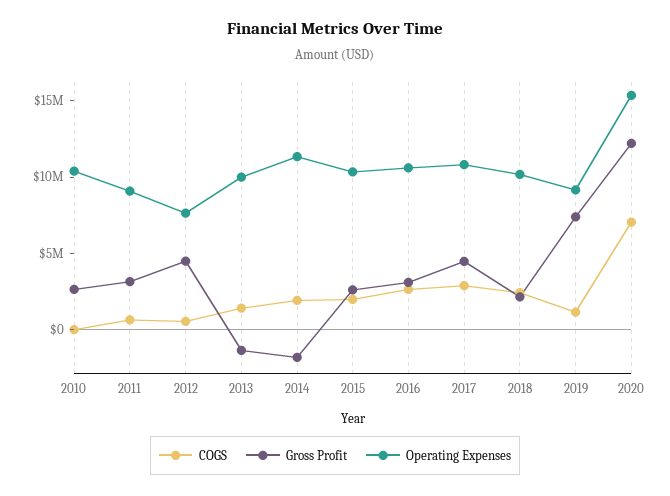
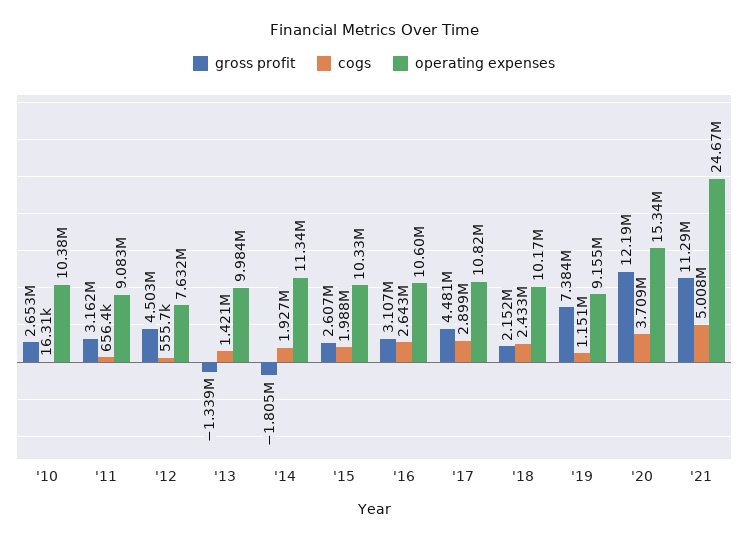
COGS, 2020: 7000000 -> 3709000
Gross Profit, '21: none -> 11290000
COGS, '21: none -> 5008000
Operating Expenses, '21: none -> 24670000

